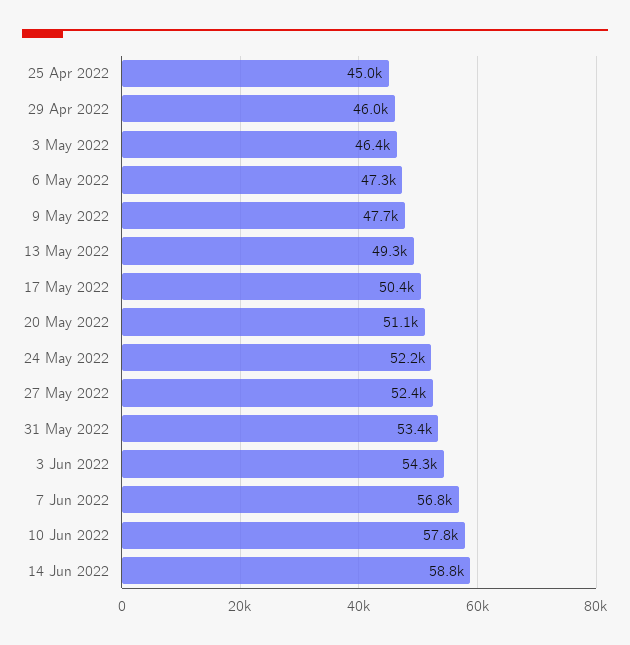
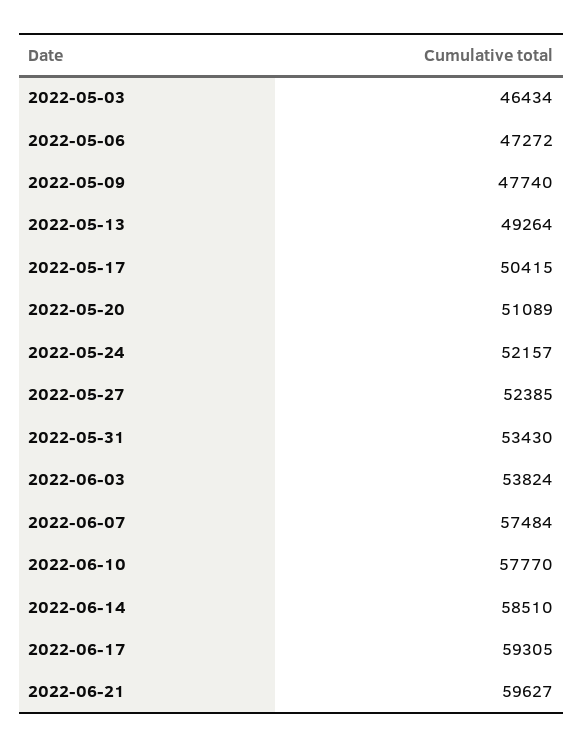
25 Apr 2022: 45000 -> none
29 Apr 2022: 46000 -> none
3 Jun 2022: 54300 -> 53824
7 Jun 2022: 56800 -> 57484
14 Jun 2022: 58800 -> 58510
2022-06-17: none -> 59305
2022-06-21: none -> 59627

